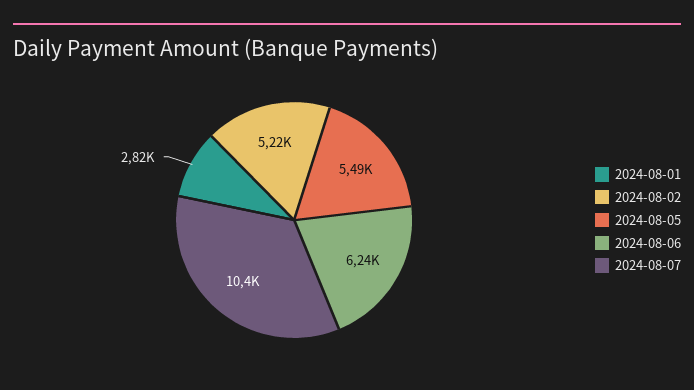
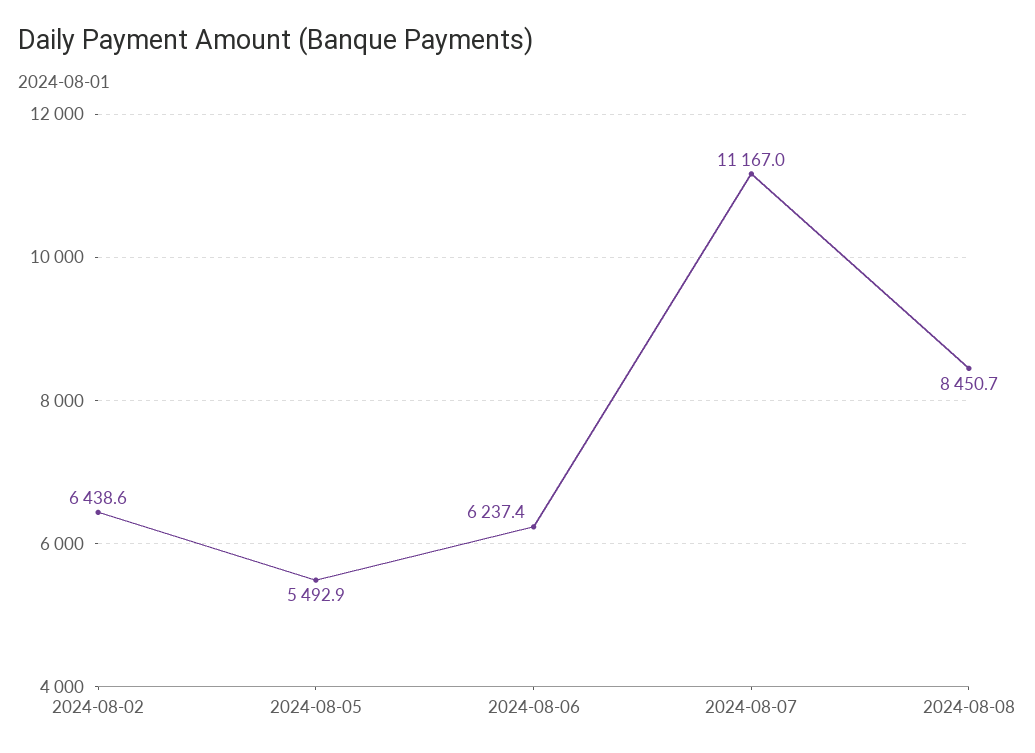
2024-08-01: 2820 -> none
2024-08-02: 5220 -> 6438.6
2024-08-07: 10400 -> 11167
2024-08-08: none -> 8450.7

